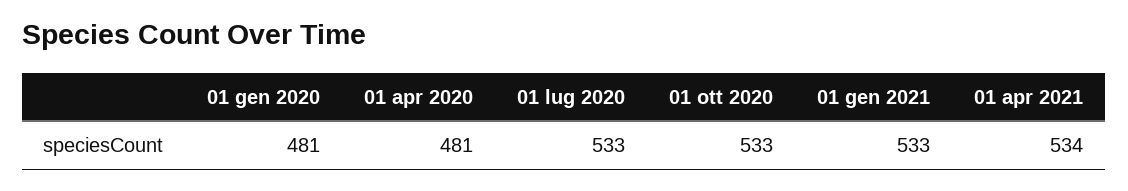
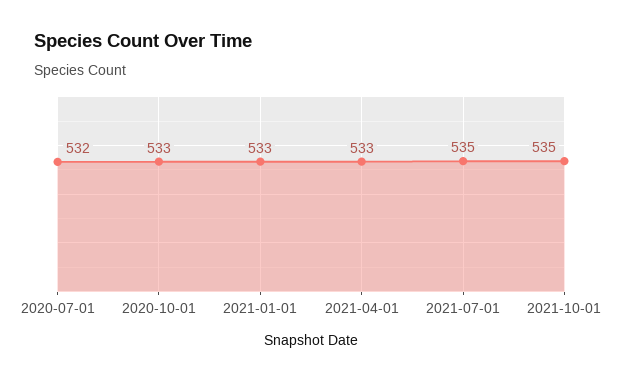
01 gen 2020: 481 -> none
01 apr 2020: 481 -> none
01 lug 2020: 533 -> 532
01 apr 2021: 534 -> 533
2021-07-01: none -> 535
2021-10-01: none -> 535

